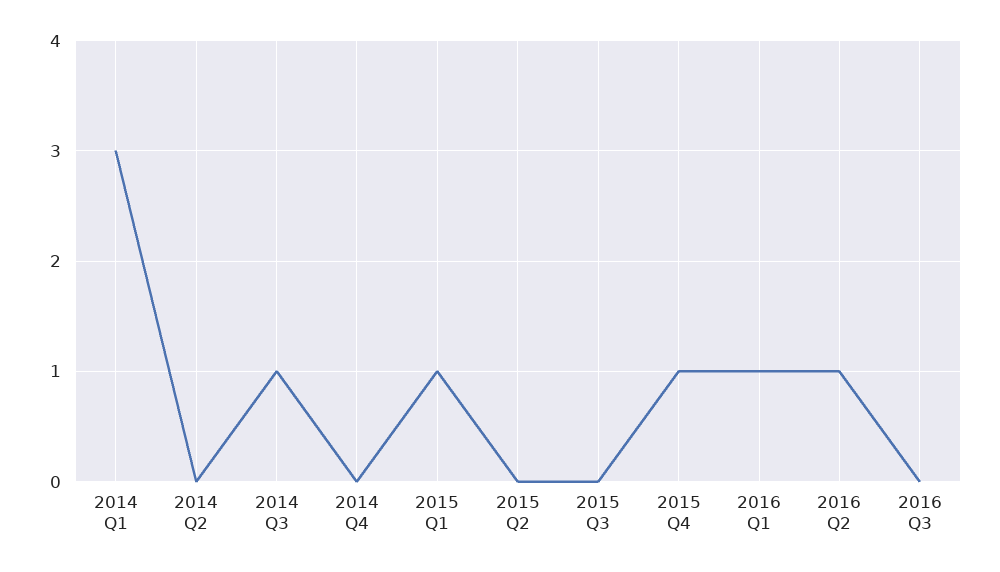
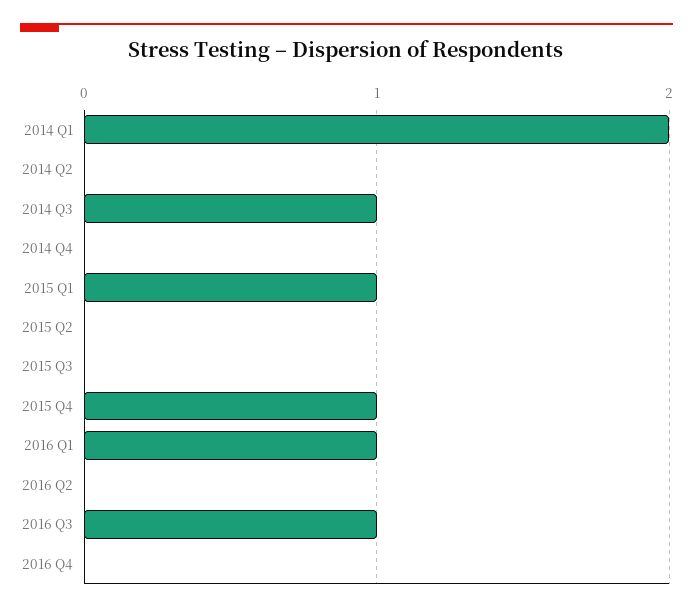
2014 Q1: 3 -> 2
2016 Q2: 1 -> 0
2016 Q3: 0 -> 1
2016 Q4: none -> 0

